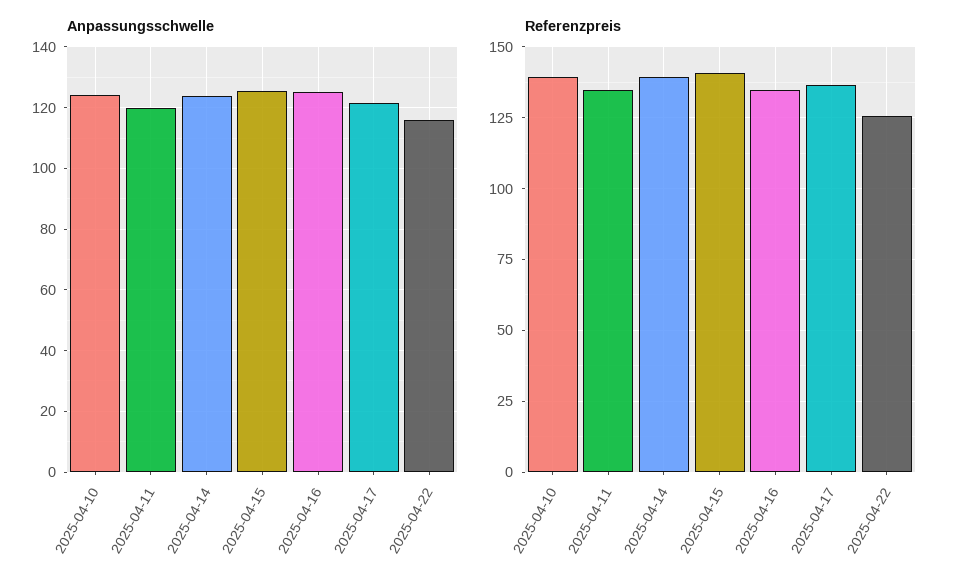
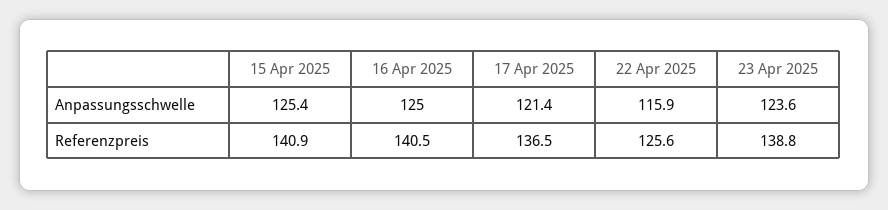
Anpassungsschwelle, 2025-04-10: 124 -> none
Anpassungsschwelle, 2025-04-11: 120 -> none
Anpassungsschwelle, 2025-04-14: 124 -> none
Referenzpreis, 2025-04-10: 140 -> none
Referenzpreis, 2025-04-11: 135 -> none
Referenzpreis, 2025-04-14: 140 -> none
Referenzpreis, 2025-04-16: 135 -> 140.5
Anpassungsschwelle, 23 Apr 2025: none -> 123.6
Referenzpreis, 23 Apr 2025: none -> 138.8

